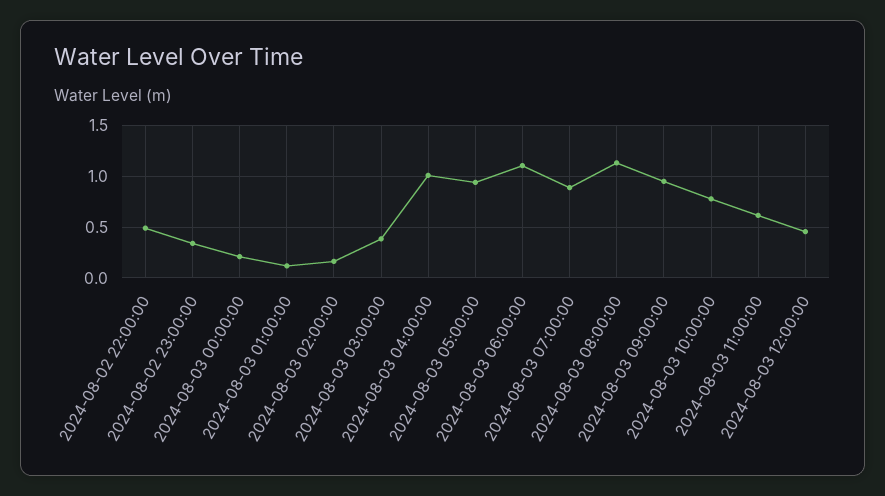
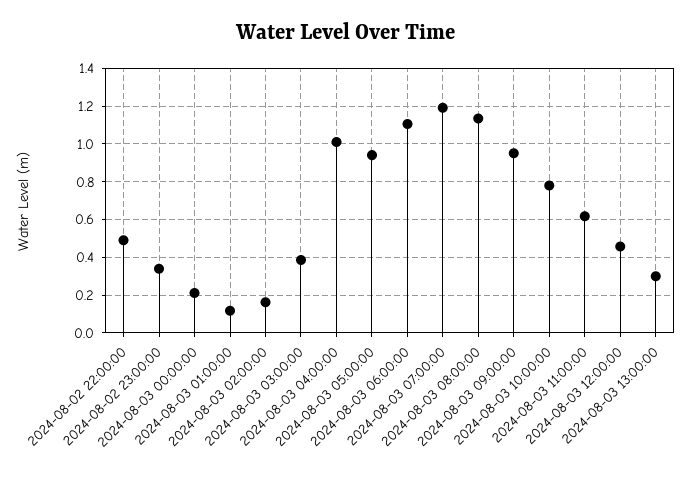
2024-08-03 07:00:00: 0.9 -> 1.2
2024-08-03 13:00:00: none -> 0.3

